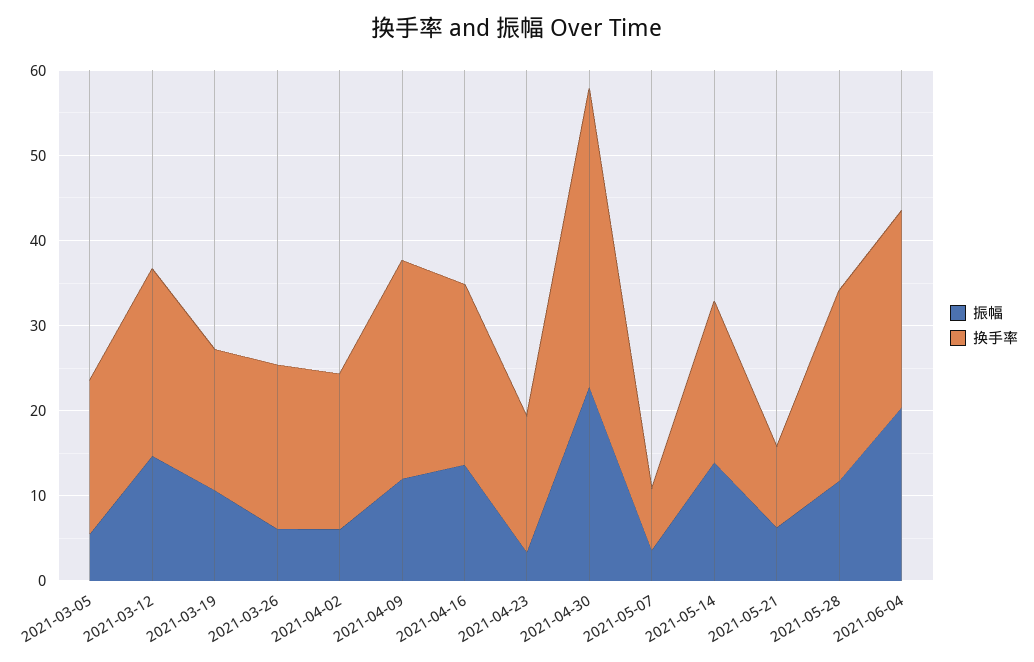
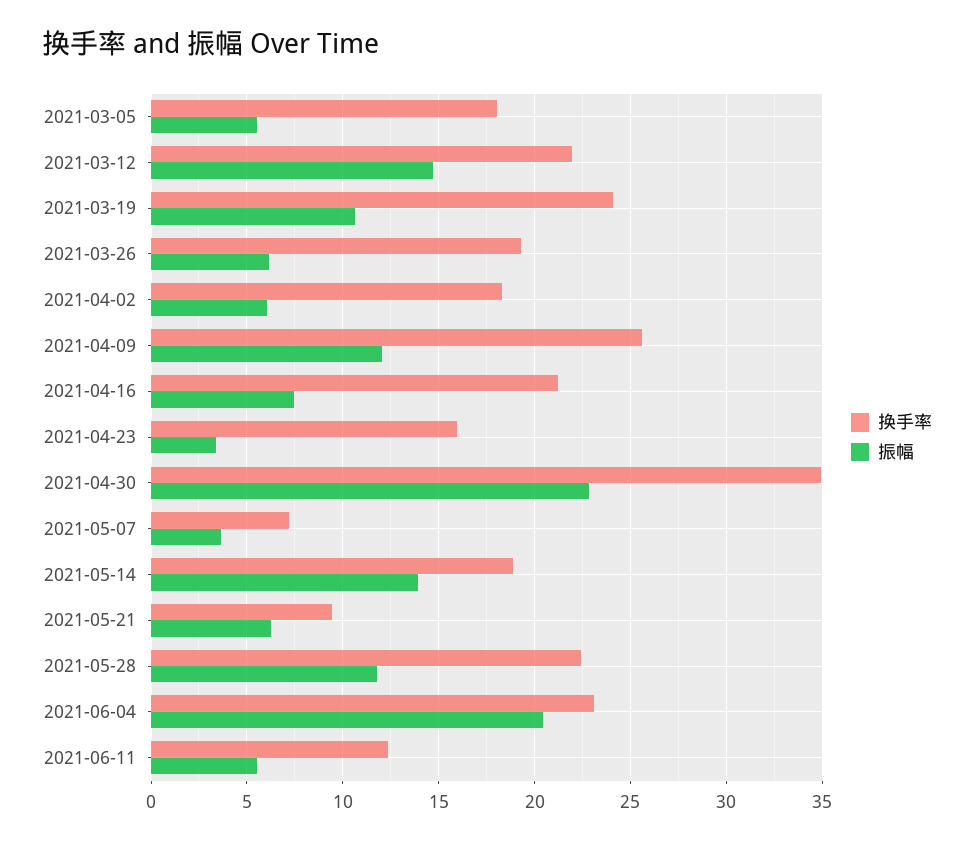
换手率, 2021-03-19: 16 -> 24
振幅, 2021-04-16: 14 -> 7.5
换手率, 2021-06-11: none -> 12.5
振幅, 2021-06-11: none -> 5.5

